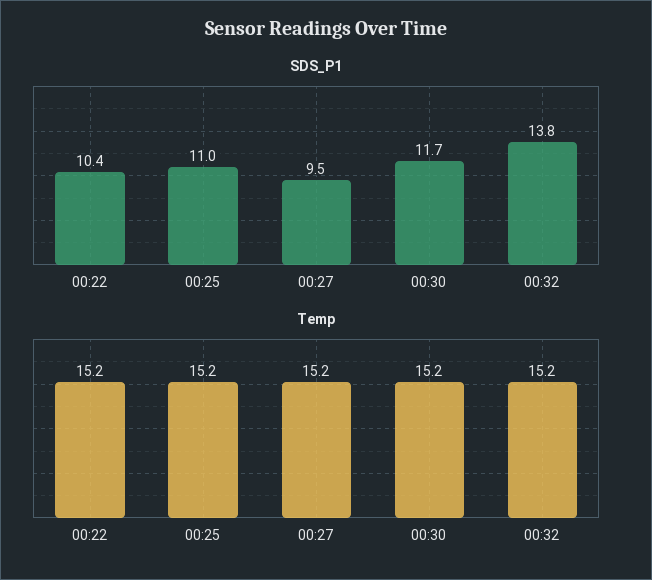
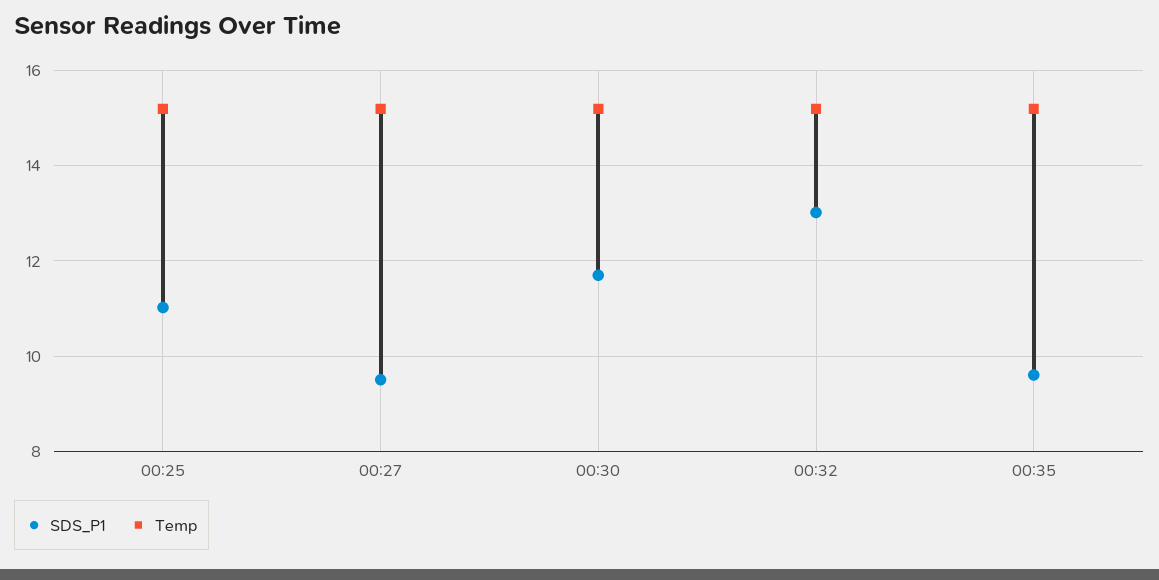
SDS_P1, 00:22: 10.4 -> none
SDS_P1, 00:32: 13.8 -> 13
Temp, 00:22: 15.2 -> none
SDS_P1, 00:35: none -> 9.6
Temp, 00:35: none -> 15.2

